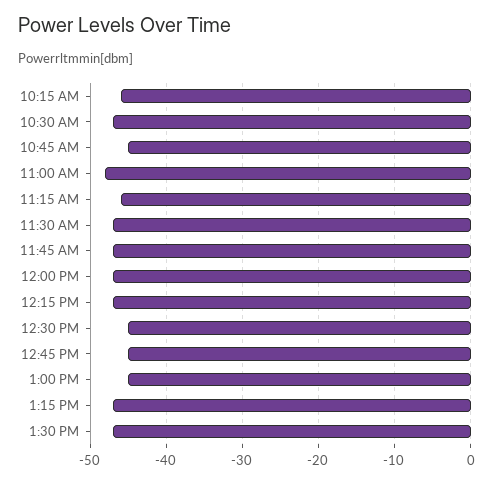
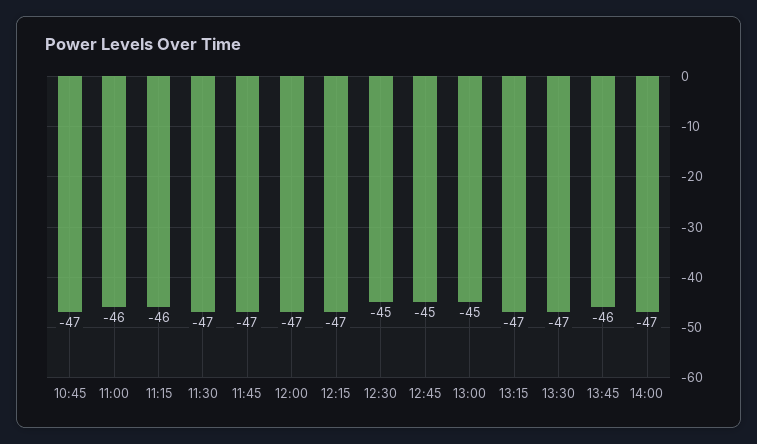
10:15 AM: -46 -> none
10:30 AM: -47 -> none
10:45 AM: -45 -> -47
11:00 AM: -48 -> -46
13:45: none -> -46
14:00: none -> -47

